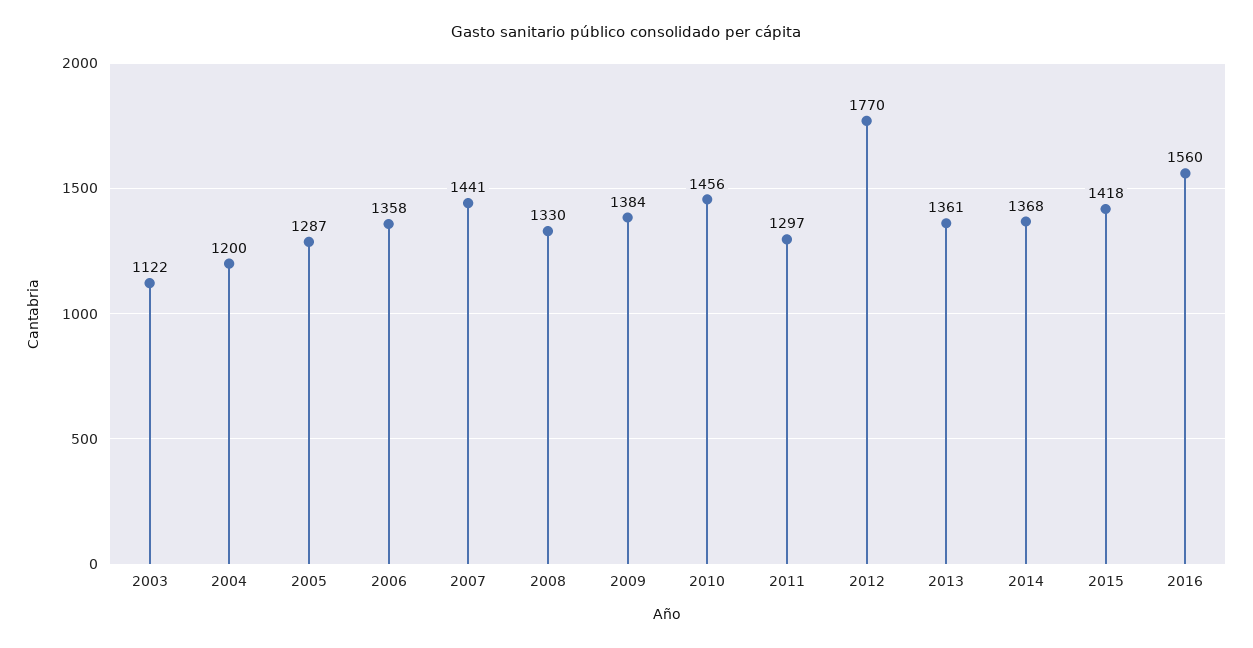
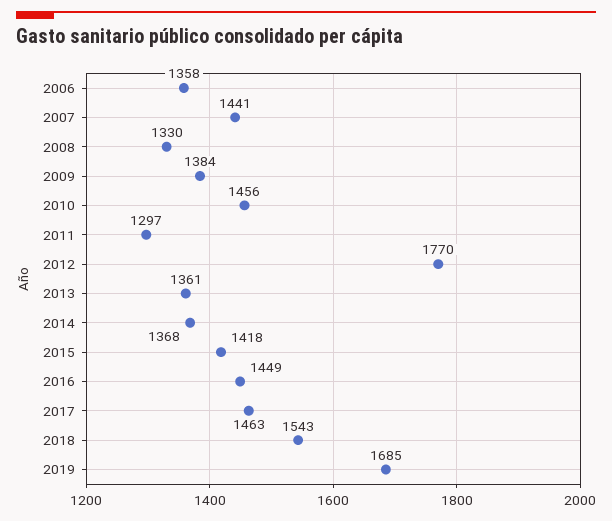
2003: 1122 -> none
2004: 1200 -> none
2005: 1287 -> none
2016: 1560 -> 1449
2017: none -> 1463
2018: none -> 1543
2019: none -> 1685

